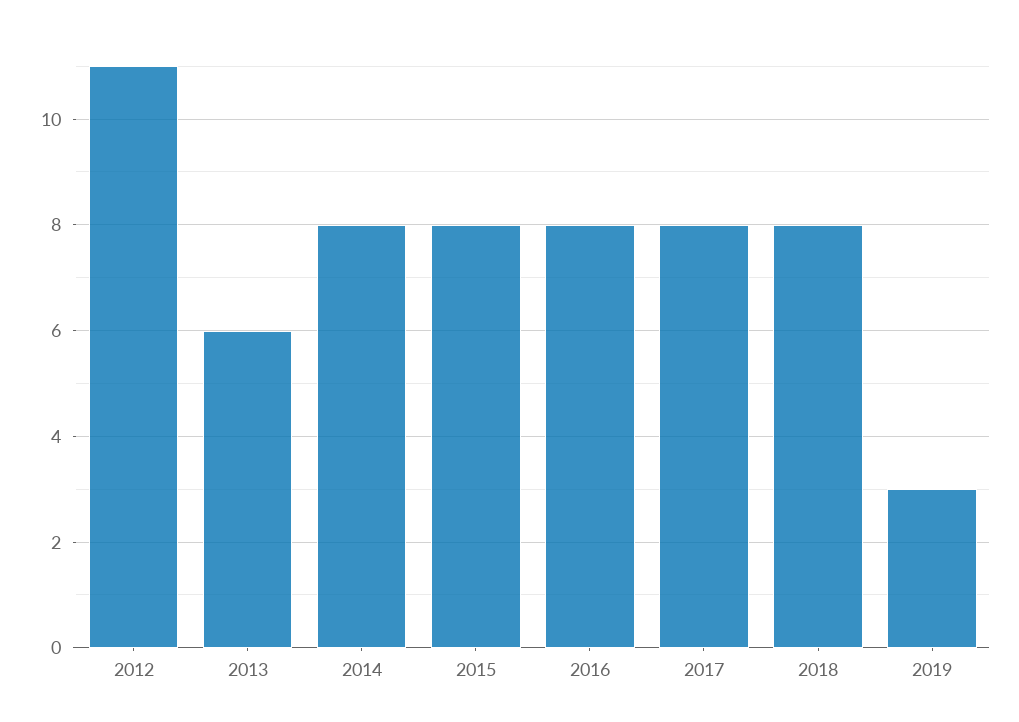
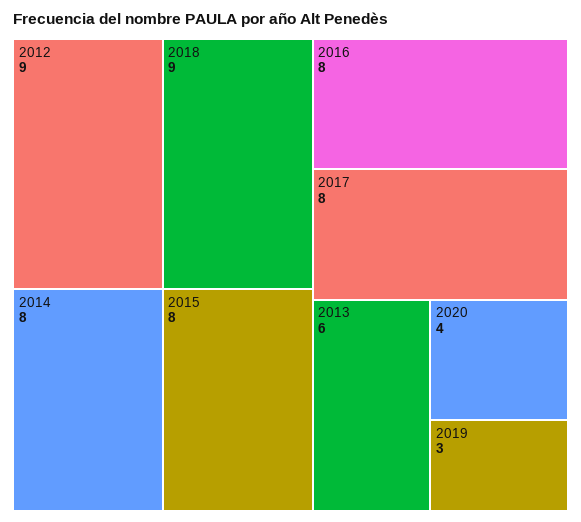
2012: 11 -> 9
2018: 8 -> 9
2020: none -> 4

